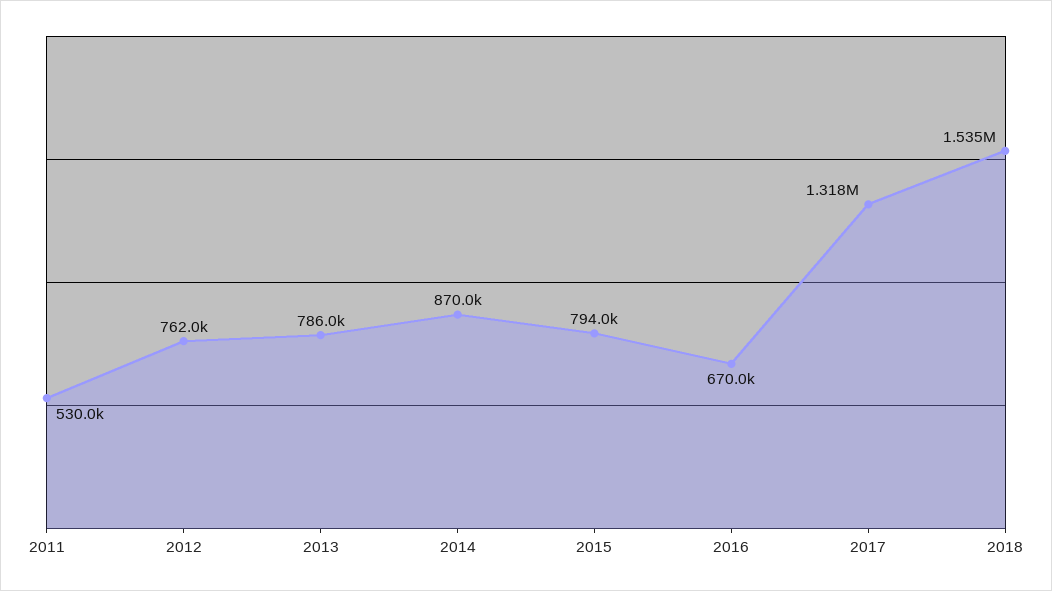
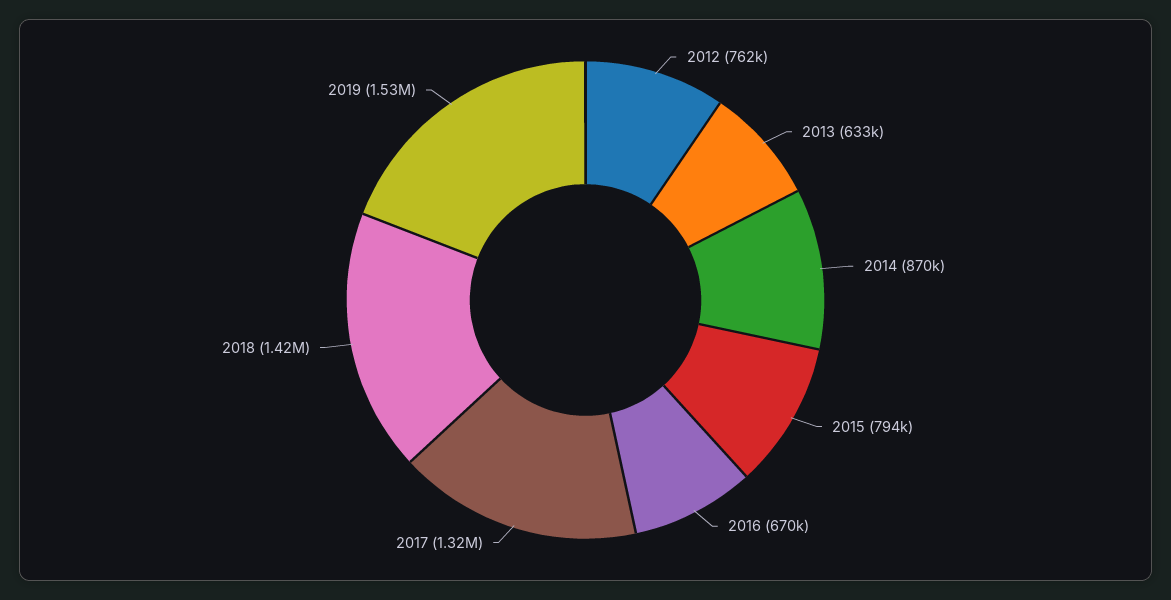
2011: 530000 -> none
2013: 786000 -> 633000
2018: 1535000 -> 1420000
2019: none -> 1530000

